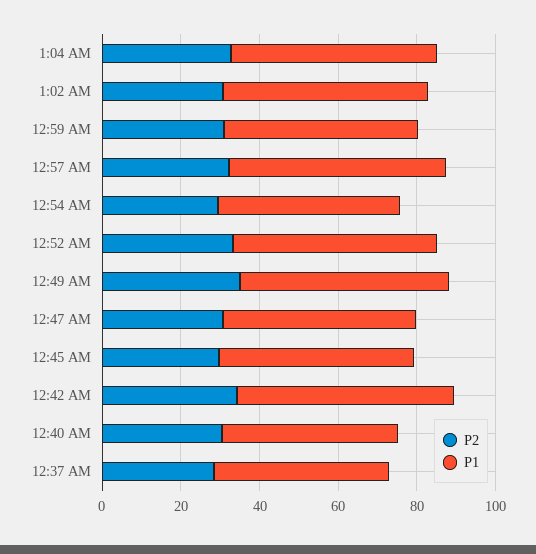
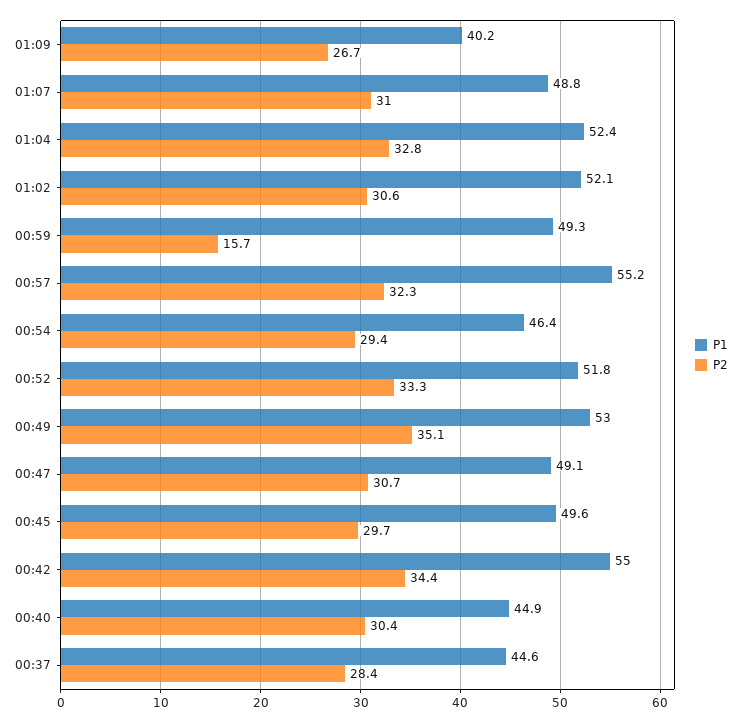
P2, 12:59 AM: 30 -> 15.7
P1, 01:09: none -> 40.2
P2, 01:09: none -> 26.7
P1, 01:07: none -> 48.8
P2, 01:07: none -> 31

